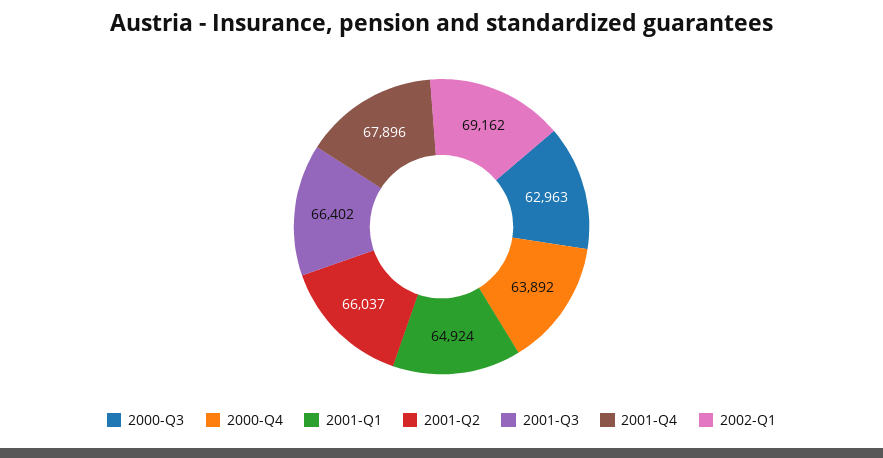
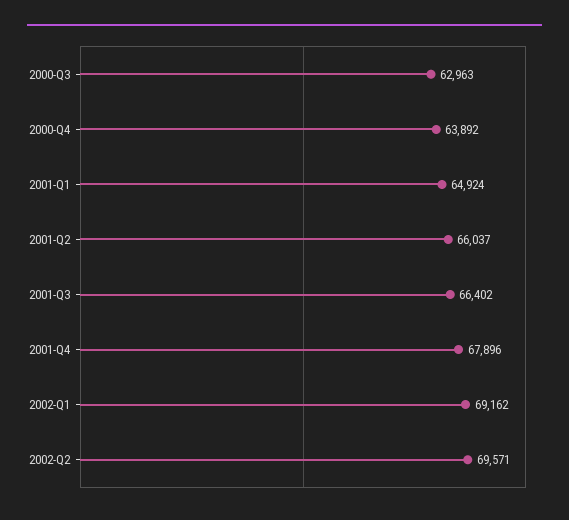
2002-Q2: none -> 69571

